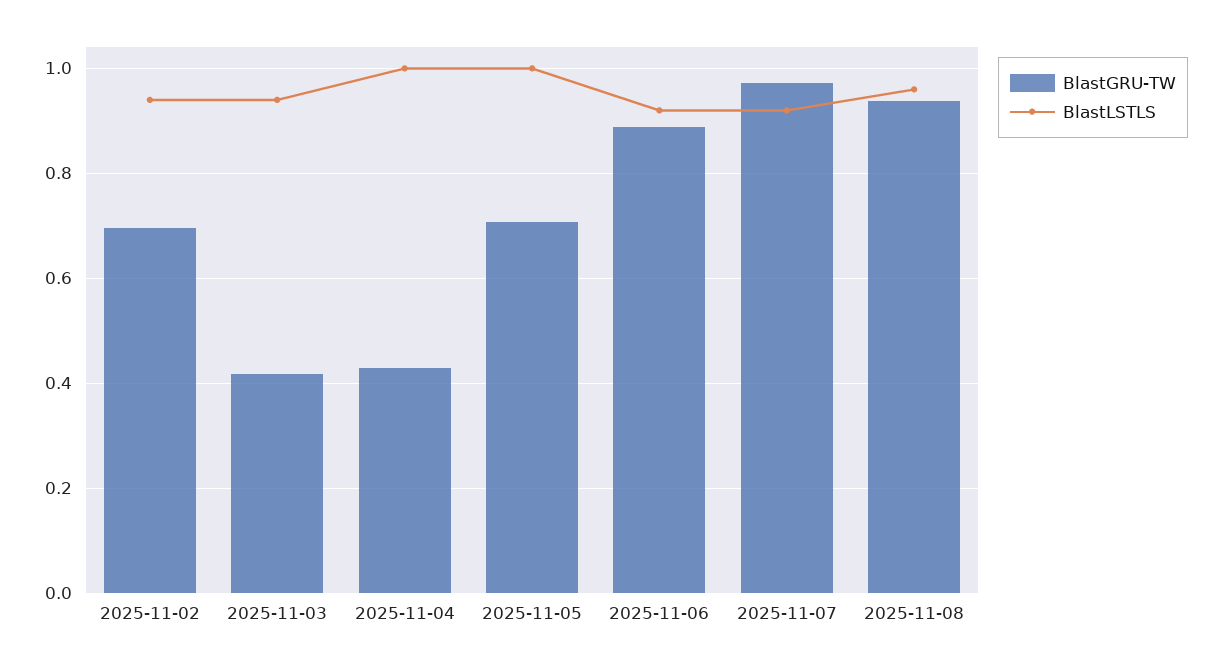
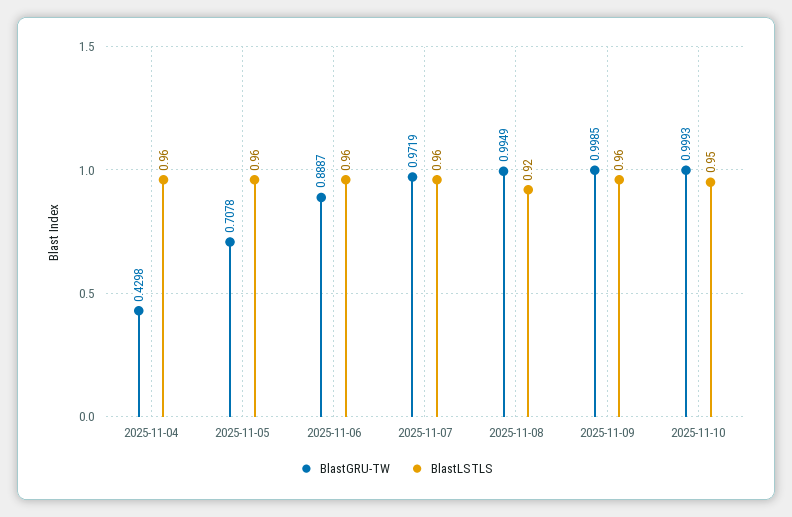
BlastGRU-TW, 2025-11-02: 0.7 -> none
BlastLSTLS, 2025-11-02: 0.94 -> none
BlastGRU-TW, 2025-11-03: 0.42 -> none
BlastLSTLS, 2025-11-03: 0.94 -> none
BlastLSTLS, 2025-11-04: 1 -> 0.96
BlastLSTLS, 2025-11-05: 1 -> 0.96
BlastLSTLS, 2025-11-06: 0.92 -> 0.96
BlastLSTLS, 2025-11-07: 0.92 -> 0.96
BlastGRU-TW, 2025-11-08: 0.94 -> 0.9949
BlastLSTLS, 2025-11-08: 0.96 -> 0.92
BlastGRU-TW, 2025-11-09: none -> 0.9985
BlastLSTLS, 2025-11-09: none -> 0.96
BlastGRU-TW, 2025-11-10: none -> 0.9993
BlastLSTLS, 2025-11-10: none -> 0.95

